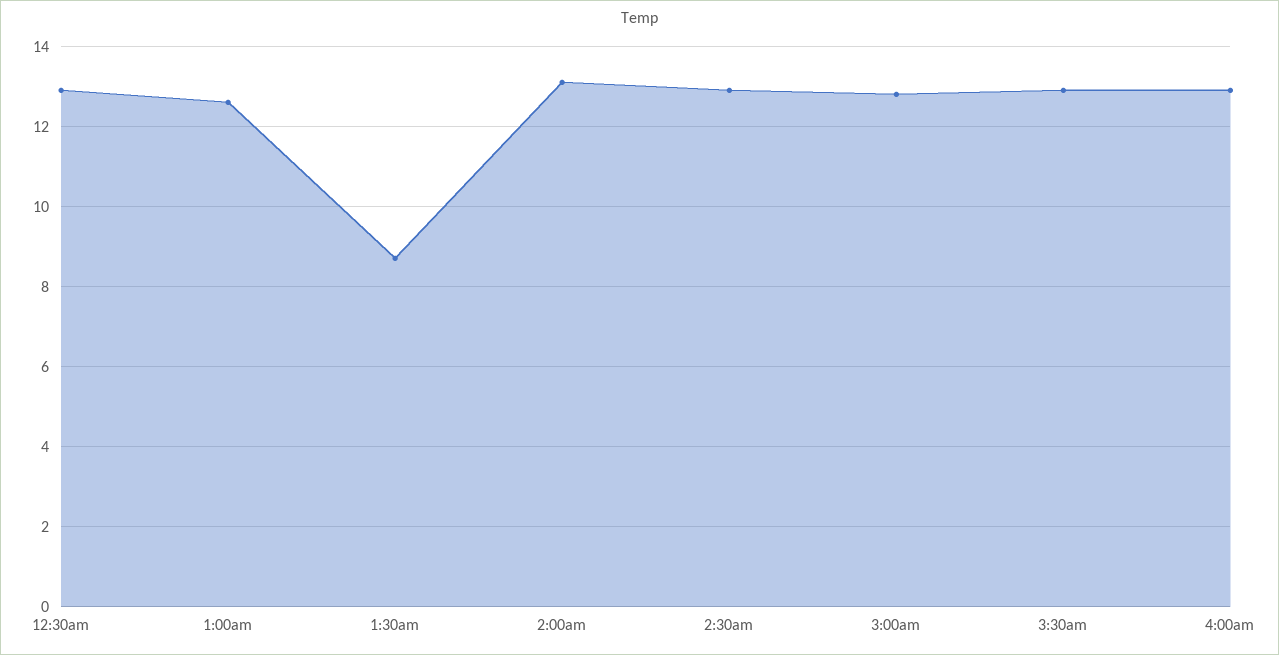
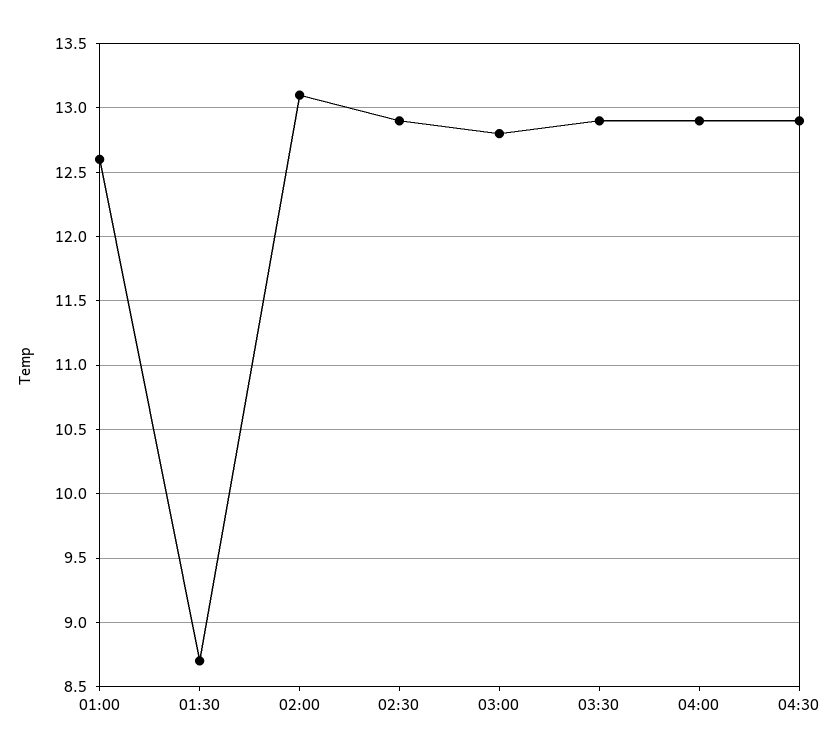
12:30am: 13 -> none
04:30: none -> 12.9

